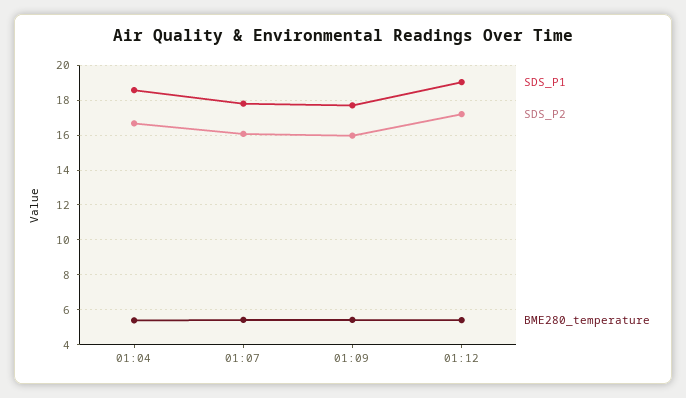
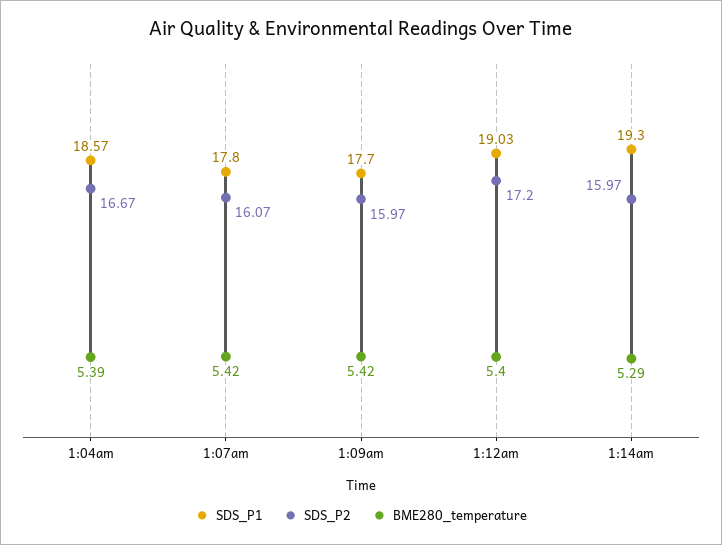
SDS_P1, 1:14am: none -> 19.3
SDS_P2, 1:14am: none -> 15.97
BME280_temperature, 1:14am: none -> 5.29

